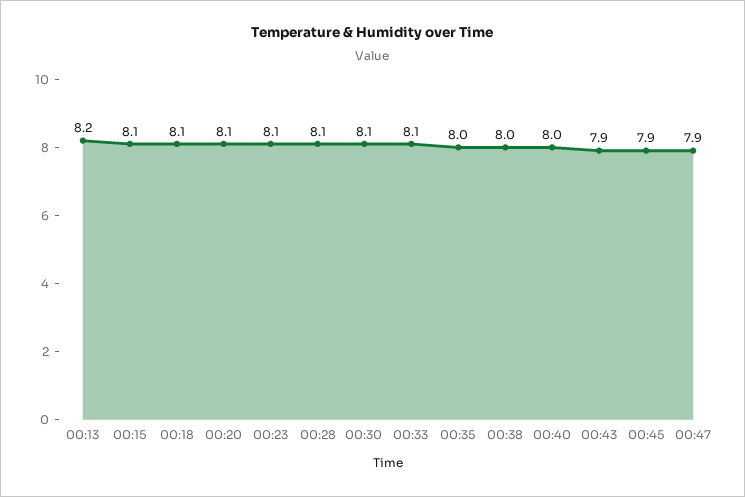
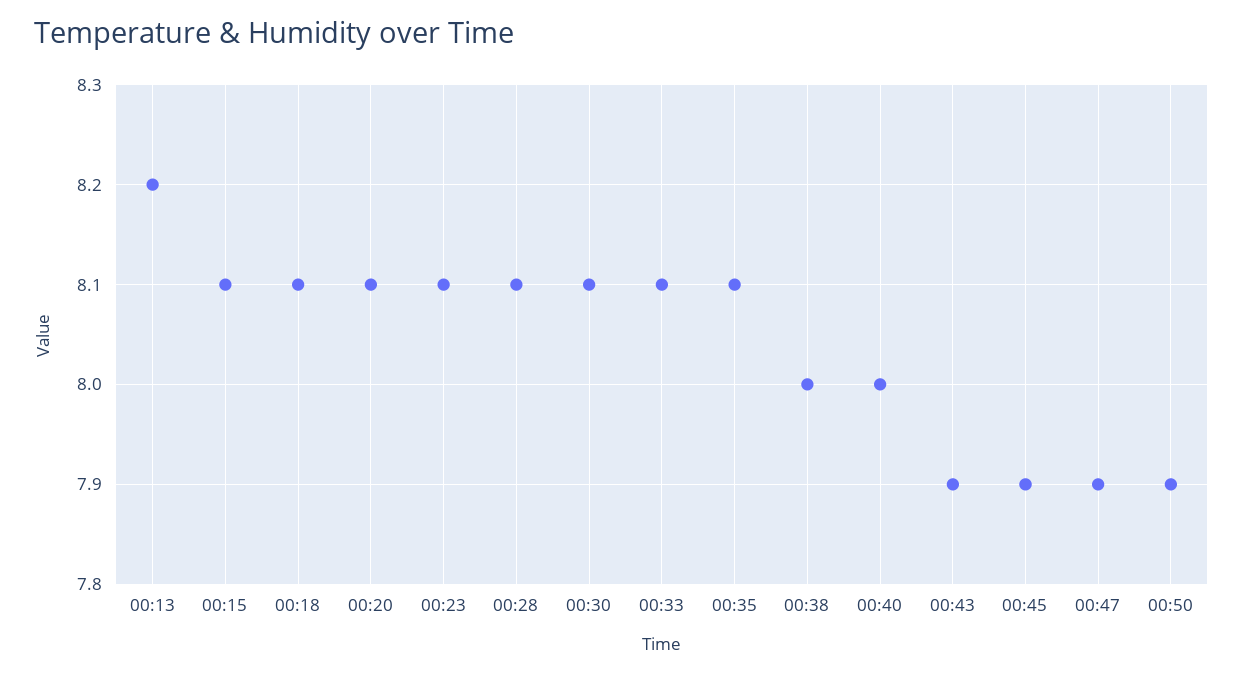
00:35: 8 -> 8.1
00:50: none -> 7.9

